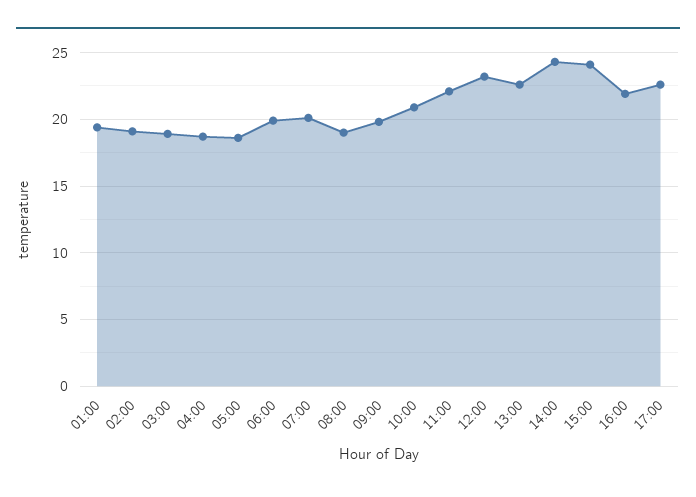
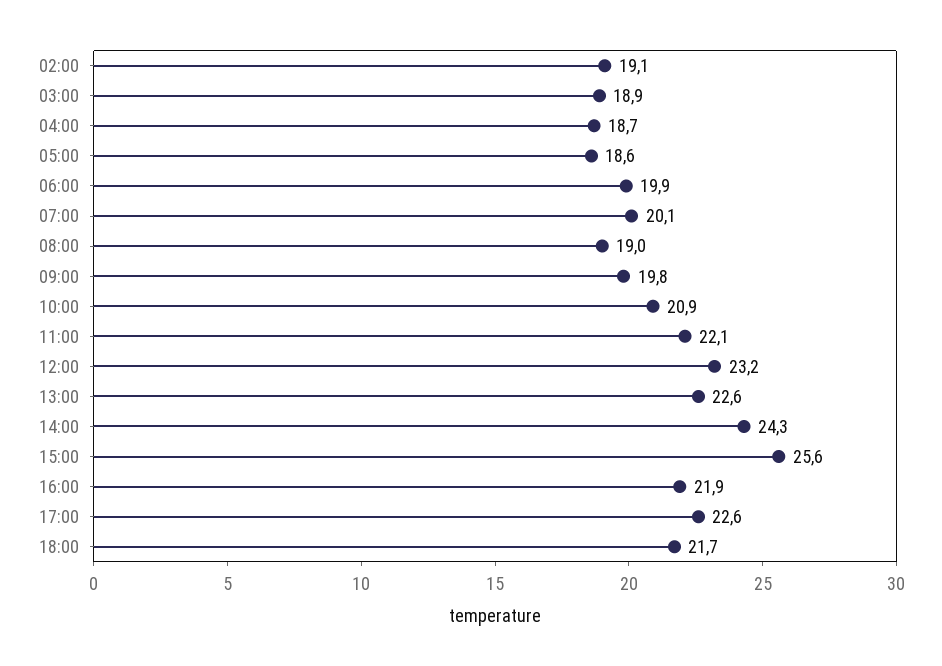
01:00: 19.5 -> none
15:00: 24 -> 25.6
18:00: none -> 21.7

